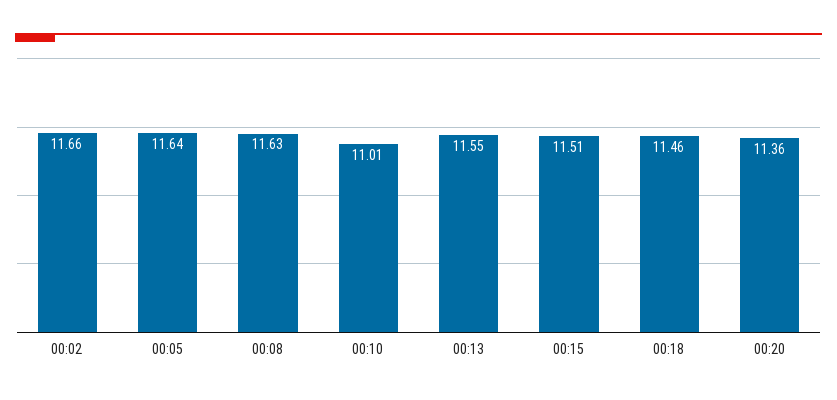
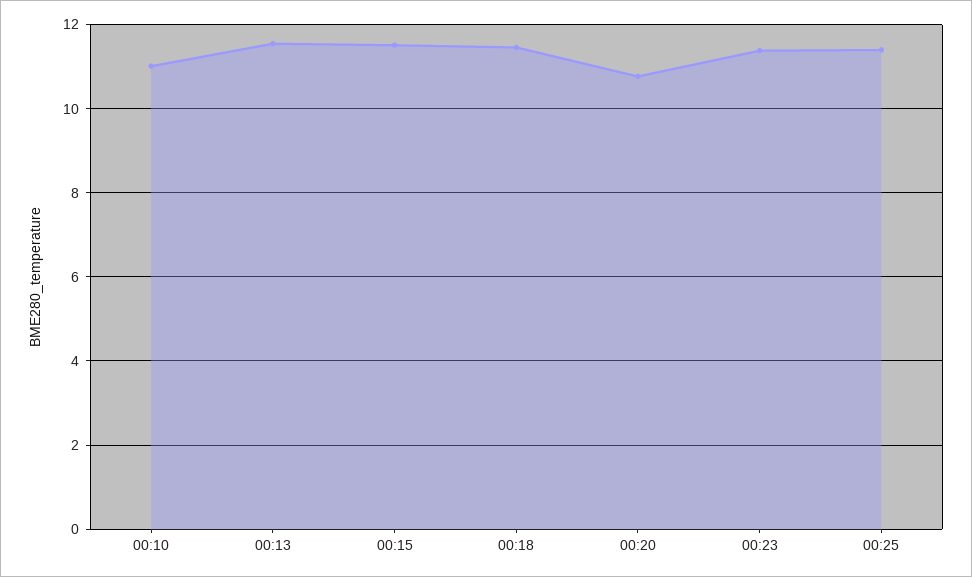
00:02: 11.66 -> none
00:05: 11.64 -> none
00:08: 11.63 -> none
00:20: 11.36 -> 10.8
00:23: none -> 11.4
00:25: none -> 11.4

